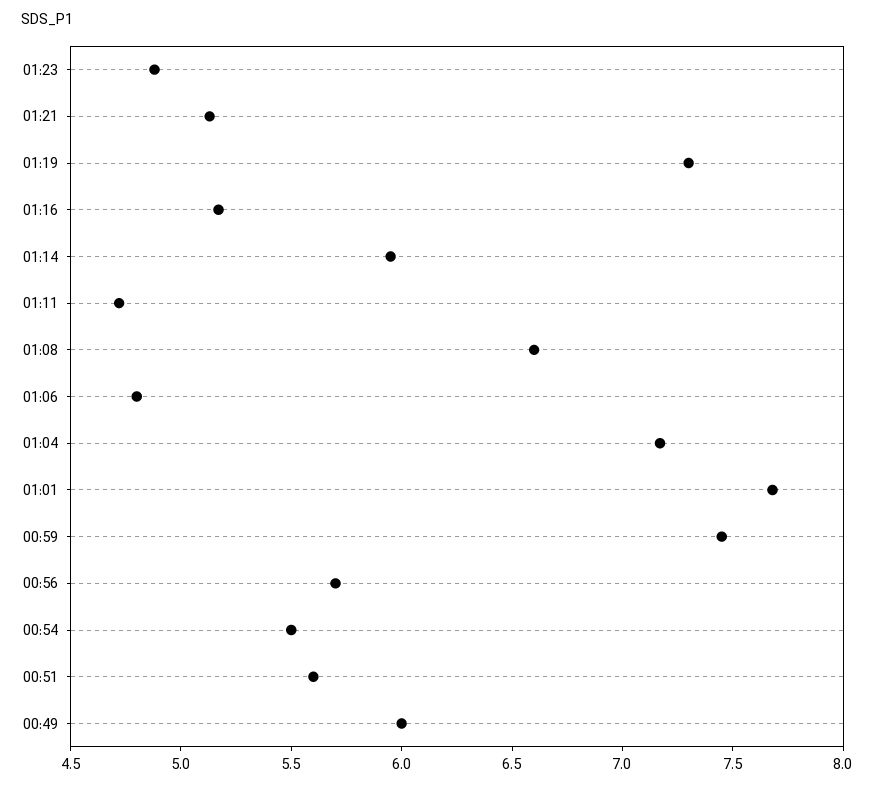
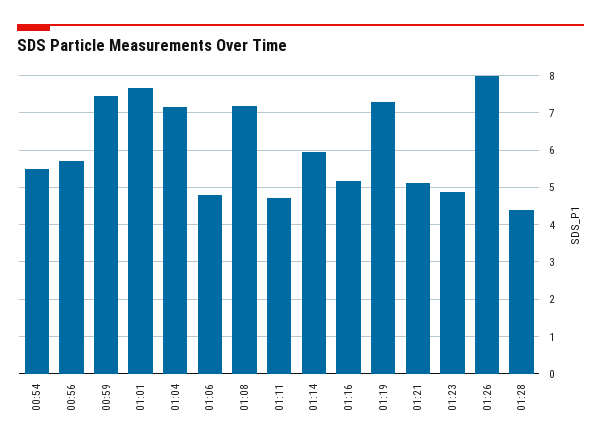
01:08: 6.6 -> 7.2
00:51: 5.6 -> none
00:49: 6 -> none
01:26: none -> 8
01:28: none -> 4.4

